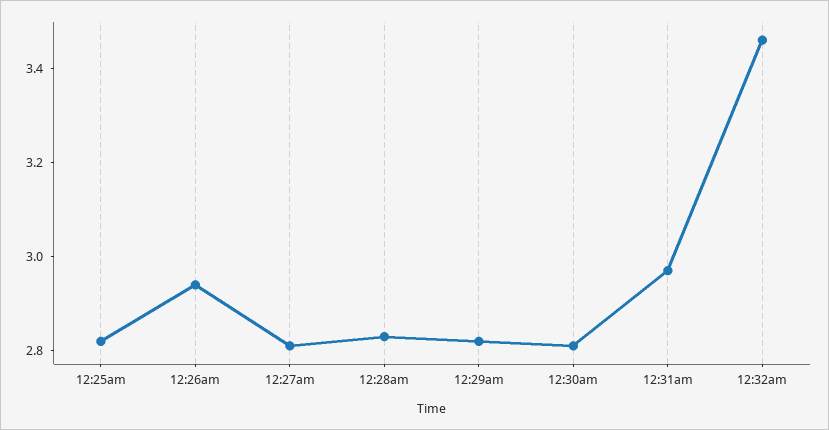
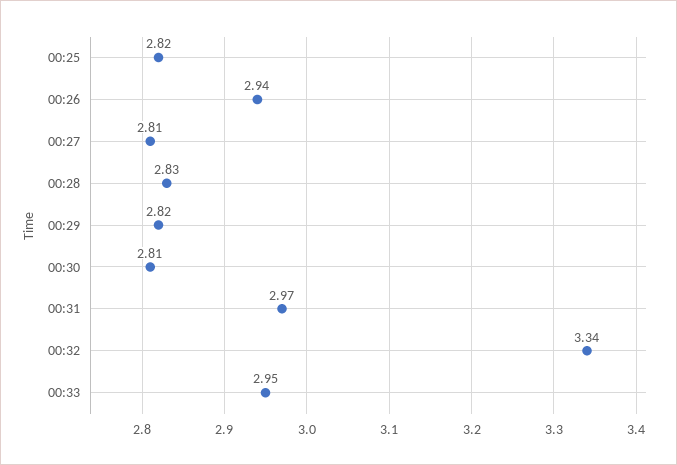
12:32am: 3.45 -> 3.34
00:33: none -> 2.95

